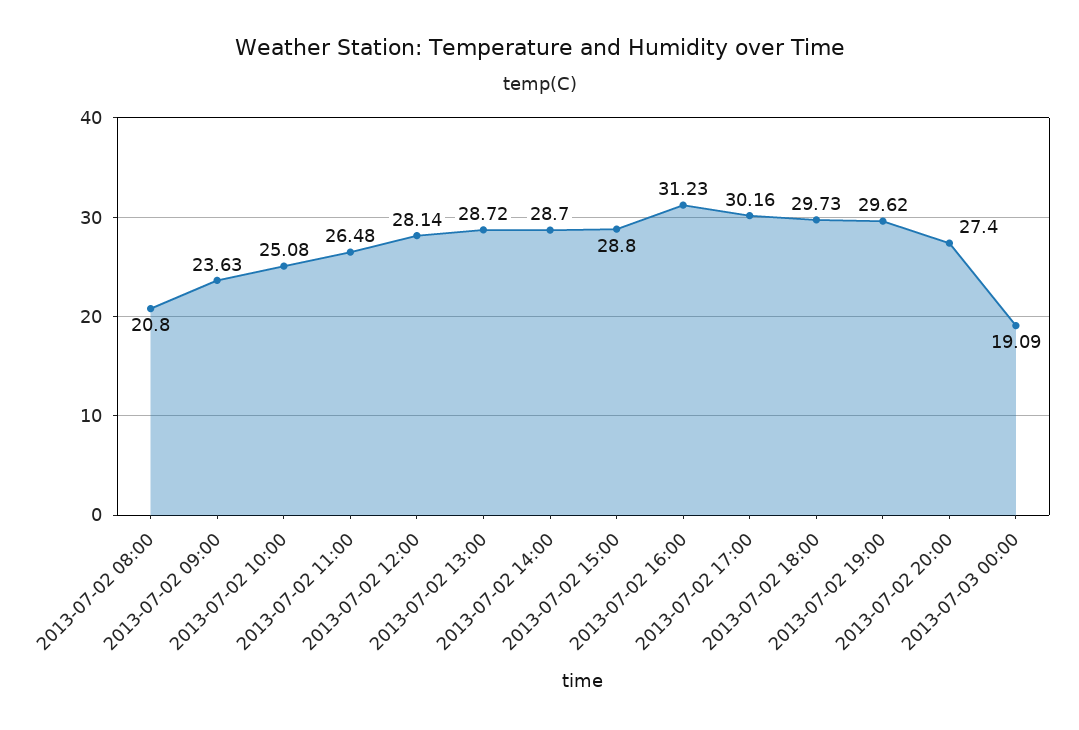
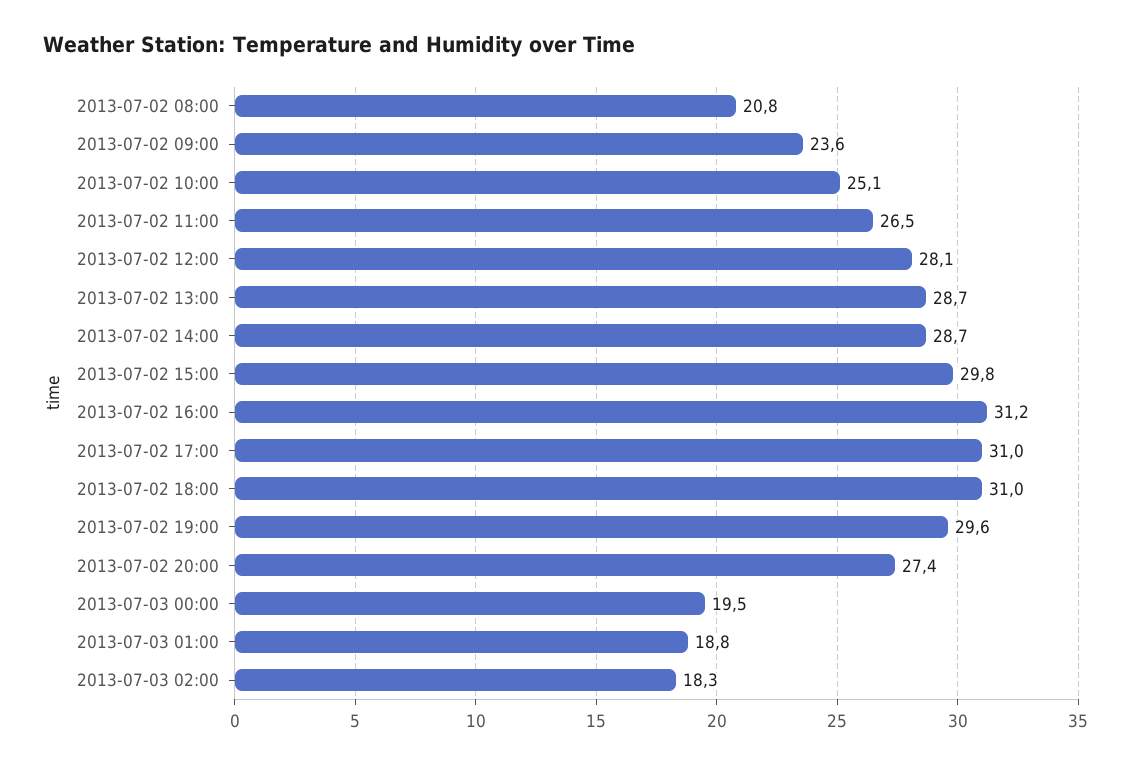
2013-07-02 15:00: 28.8 -> 29.8
2013-07-02 17:00: 30.16 -> 31
2013-07-02 18:00: 29.73 -> 31
2013-07-03 00:00: 19.09 -> 19.5
2013-07-03 01:00: none -> 18.8
2013-07-03 02:00: none -> 18.3

